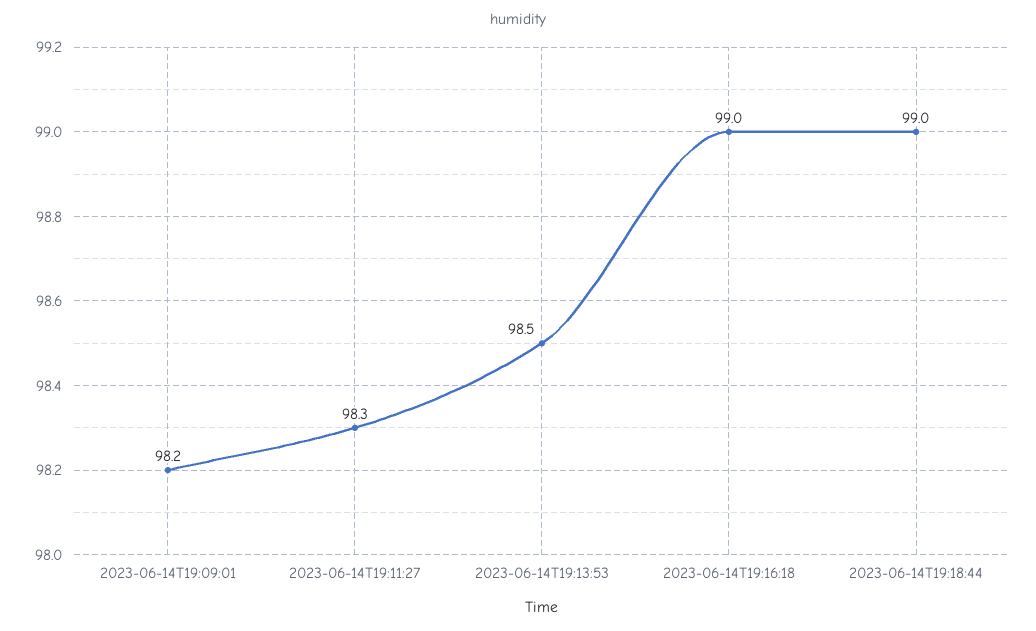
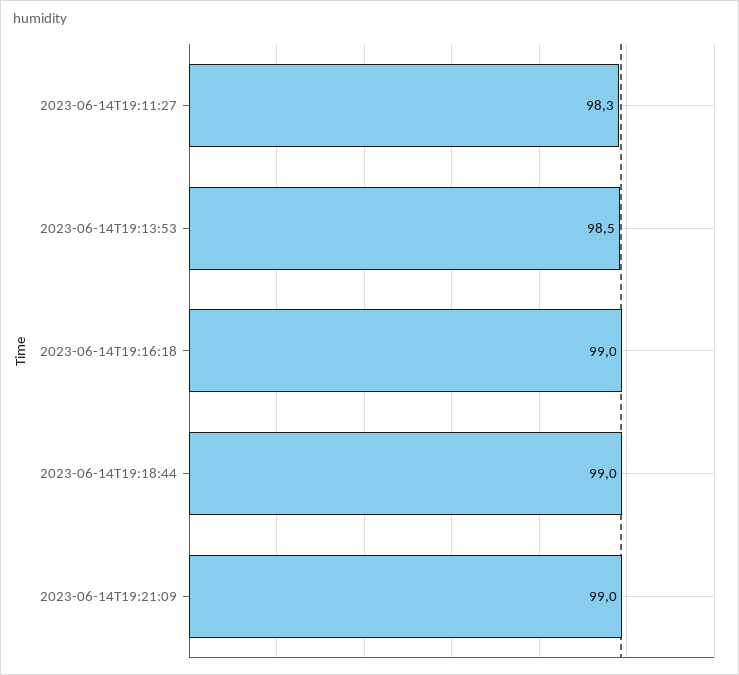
2023-06-14T19:09:01: 98.2 -> none
2023-06-14T19:21:09: none -> 99

